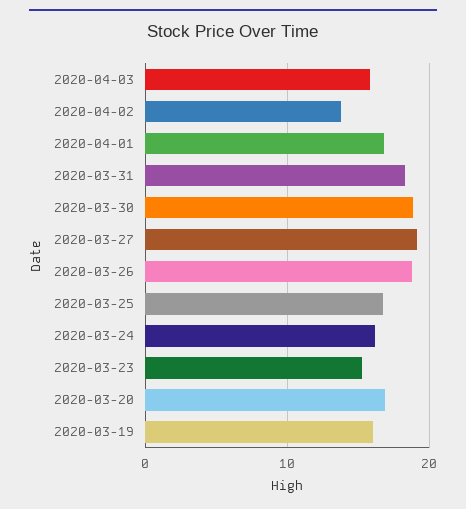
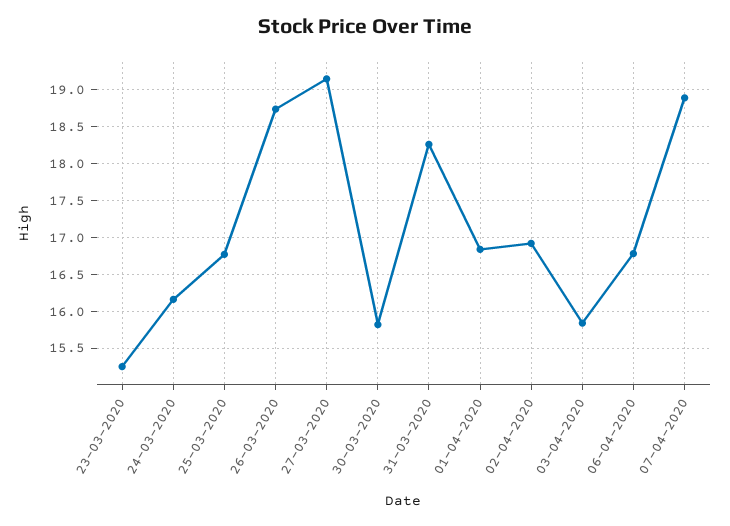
2020-04-02: 14 -> 16.9
2020-03-30: 19 -> 15.8
2020-03-20: 17 -> none
2020-03-19: 16 -> none
06-04-2020: none -> 16.8
07-04-2020: none -> 18.9

